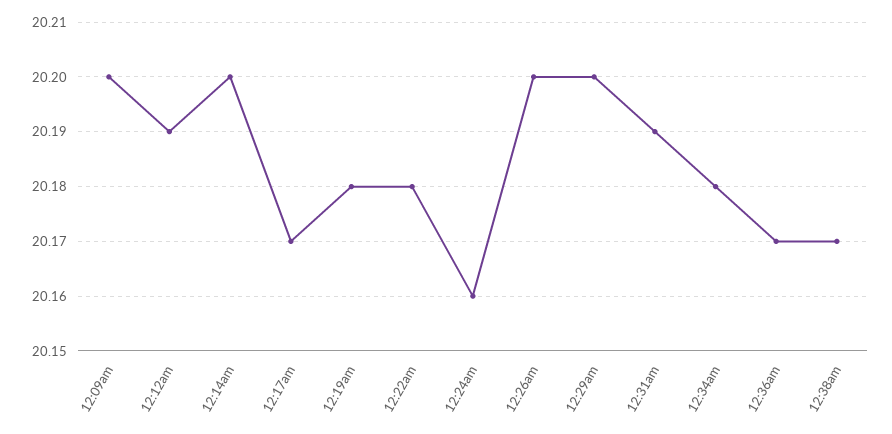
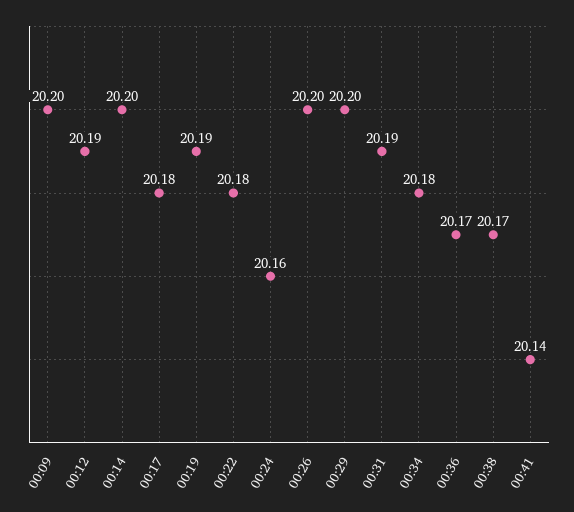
12:17am: 20.17 -> 20.18
12:19am: 20.18 -> 20.19
00:41: none -> 20.14

